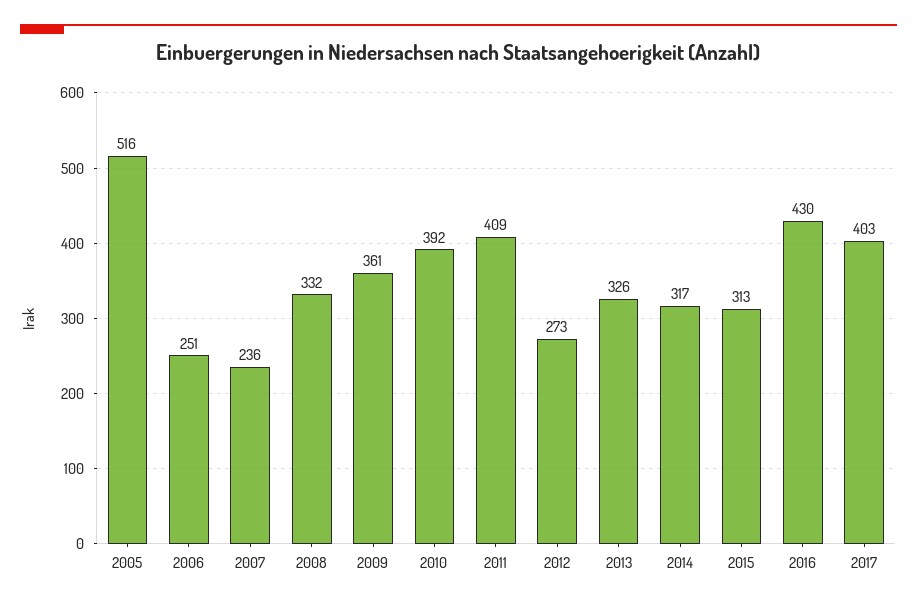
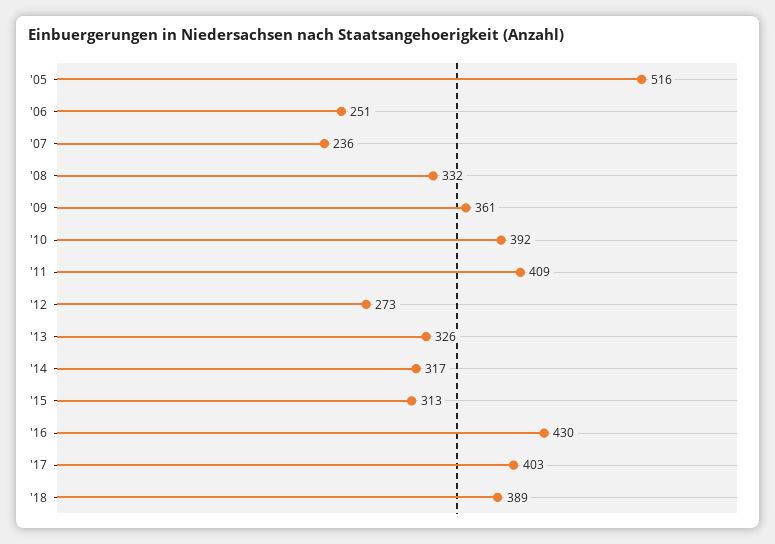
'18: none -> 389

